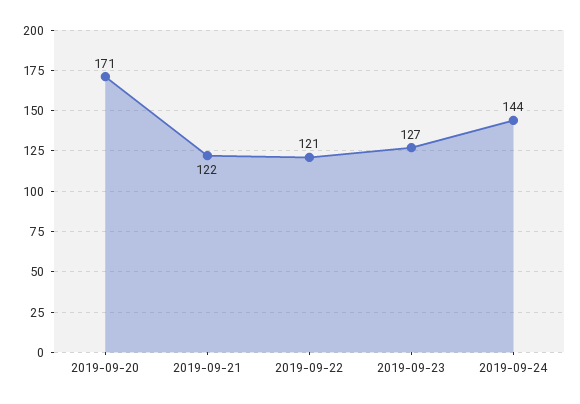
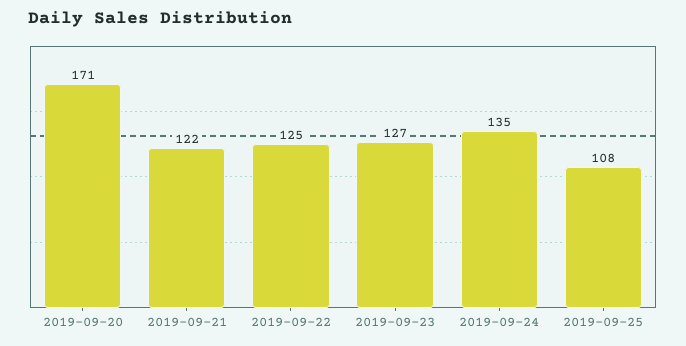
2019-09-22: 121 -> 125
2019-09-24: 144 -> 135
2019-09-25: none -> 108

